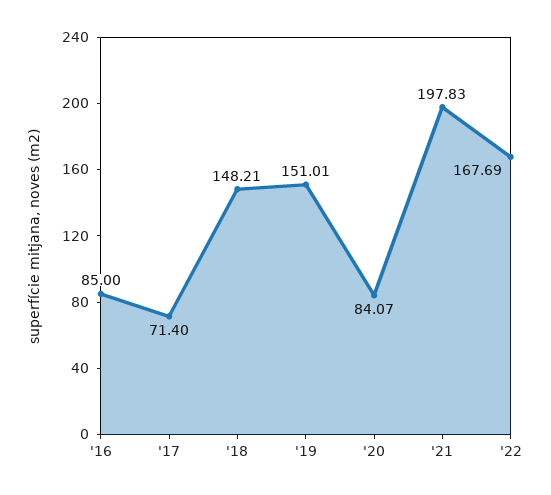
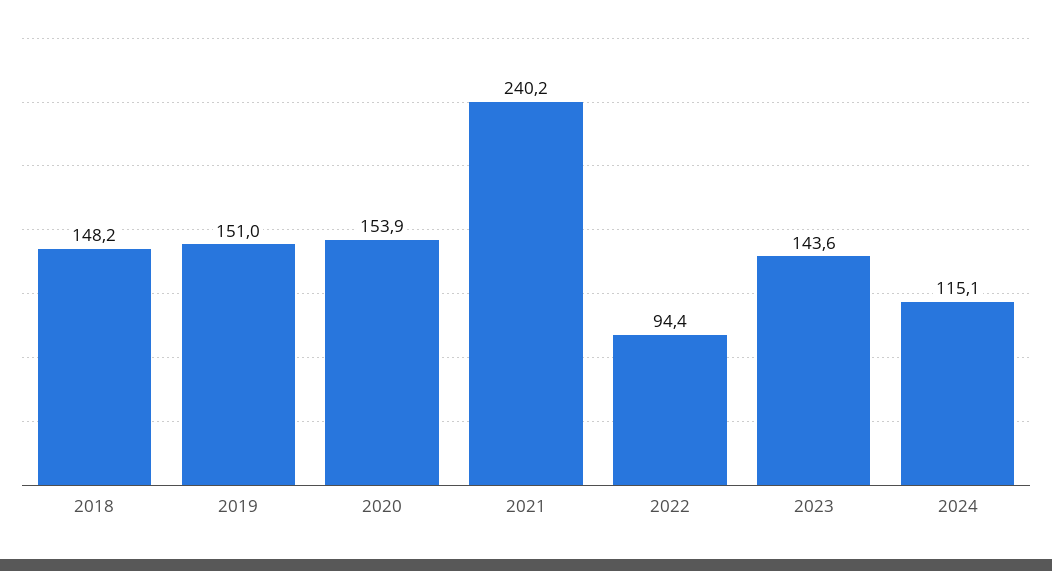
'16: 85 -> none
'17: 71.4 -> none
'20: 84.07 -> 153.9
'21: 197.83 -> 240.2
'22: 167.69 -> 94.4
2023: none -> 143.6
2024: none -> 115.1

